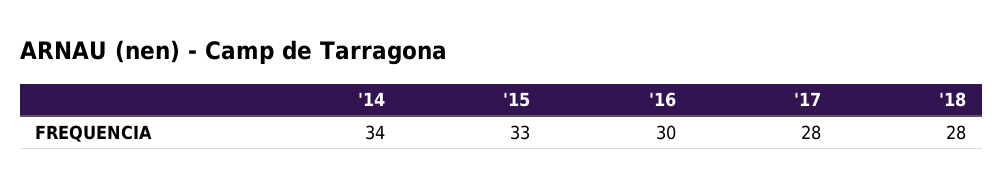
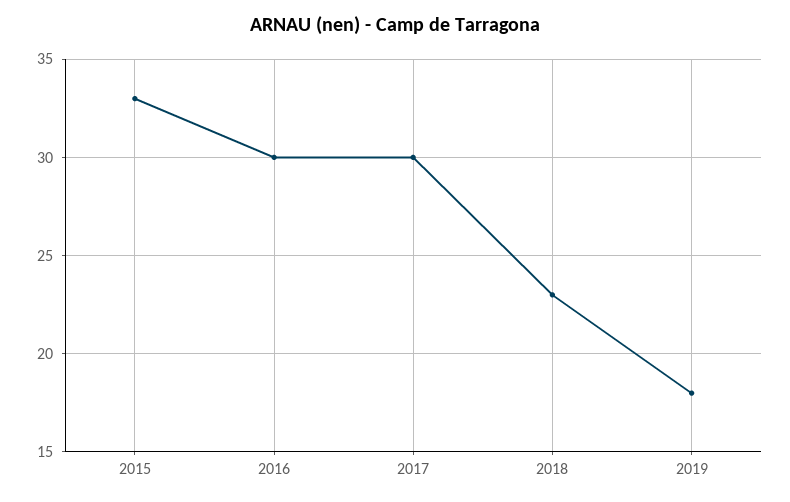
'14: 34 -> none
'17: 28 -> 30
'18: 28 -> 23
2019: none -> 18

